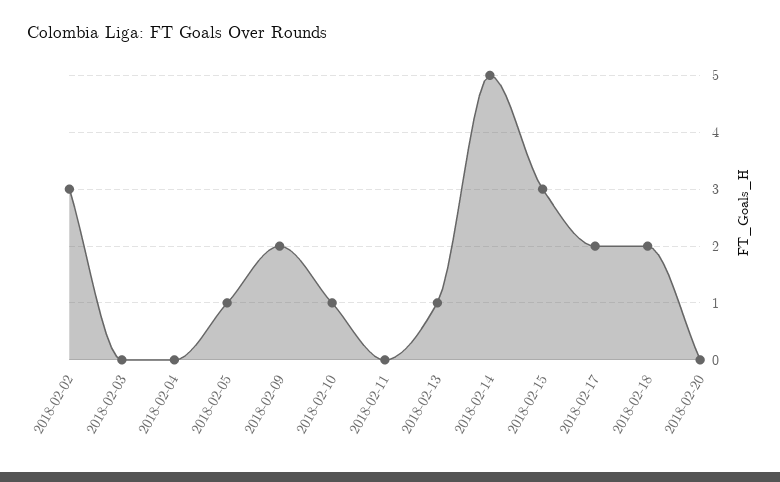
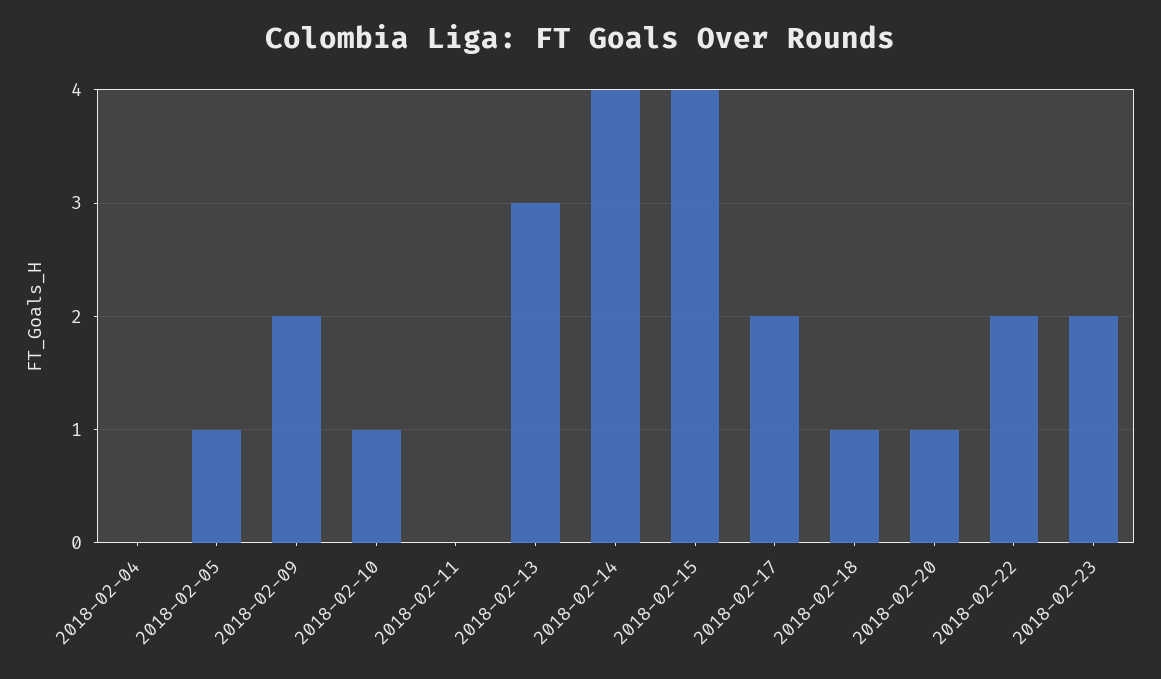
2018-02-02: 3 -> none
2018-02-03: 0 -> none
2018-02-13: 1 -> 3
2018-02-14: 5 -> 4
2018-02-15: 3 -> 4
2018-02-18: 2 -> 1
2018-02-20: 0 -> 1
2018-02-22: none -> 2
2018-02-23: none -> 2

